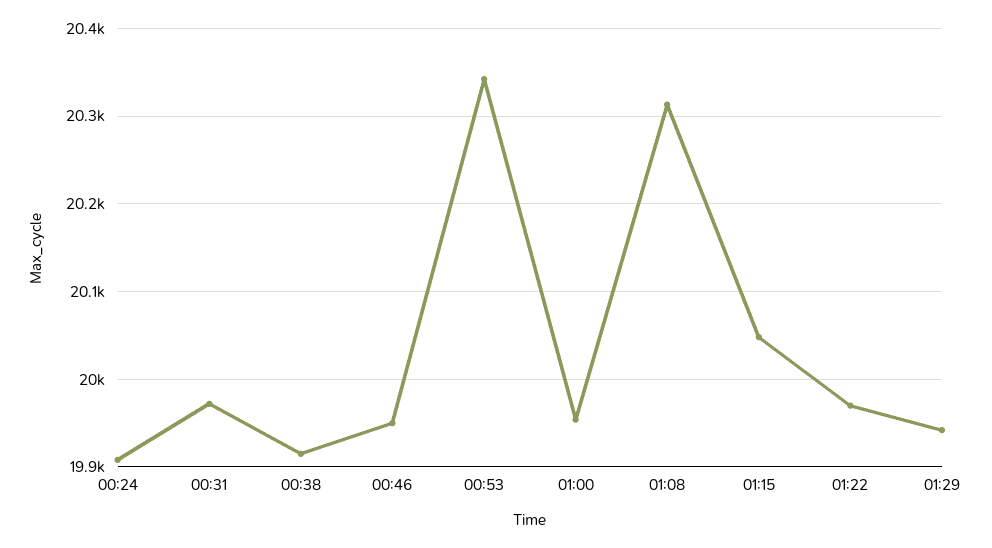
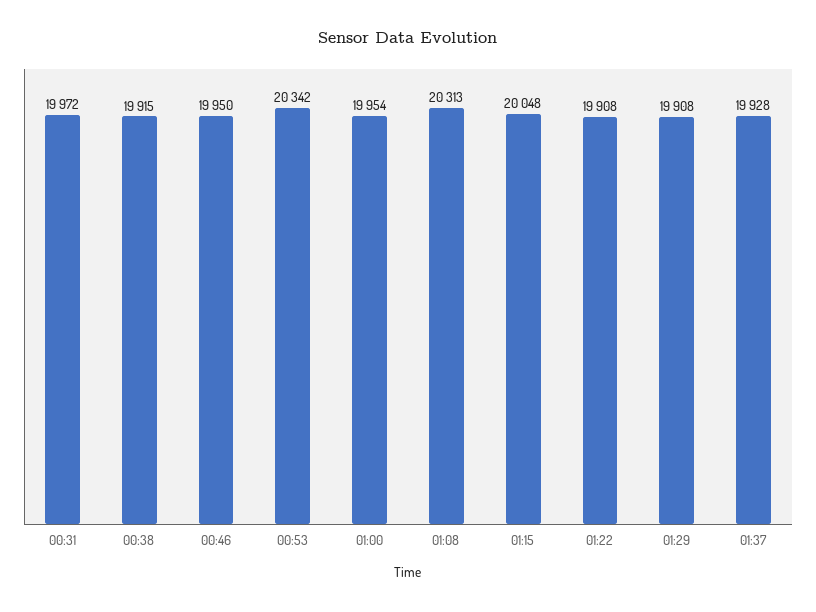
00:24: 19910 -> none
01:22: 19970 -> 19908
01:29: 19940 -> 19908
01:37: none -> 19928

